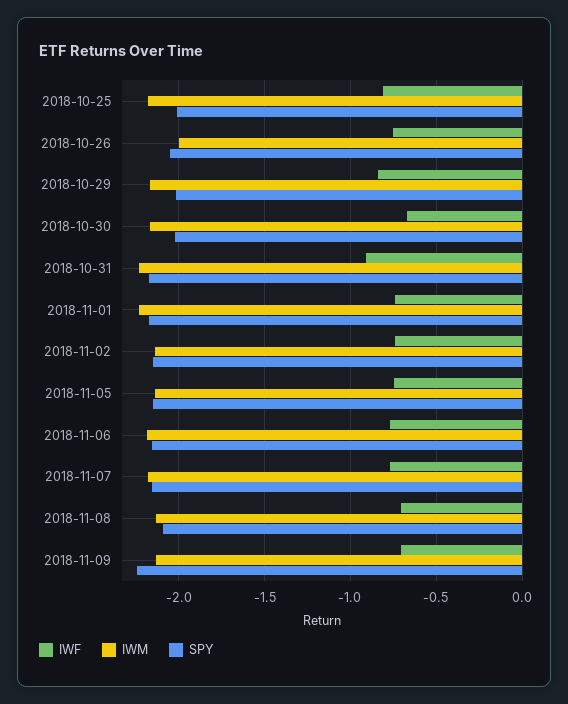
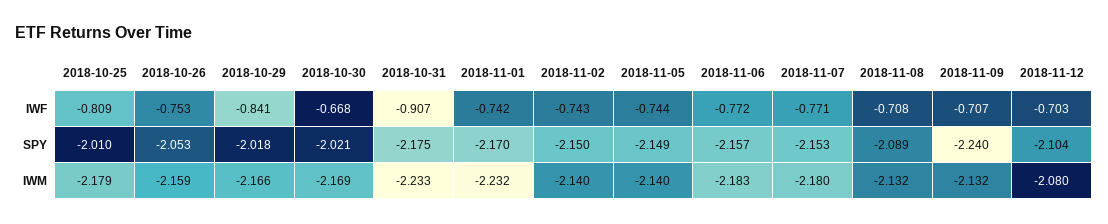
IWM, 2018-10-26: -2 -> -2.159
IWF, 2018-11-12: none -> -0.703
SPY, 2018-11-12: none -> -2.104
IWM, 2018-11-12: none -> -2.08

